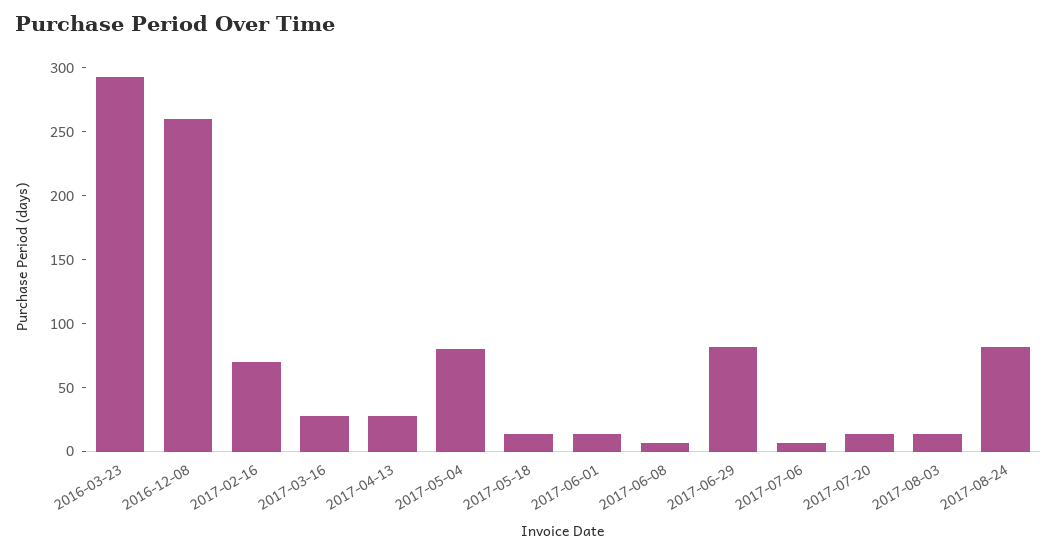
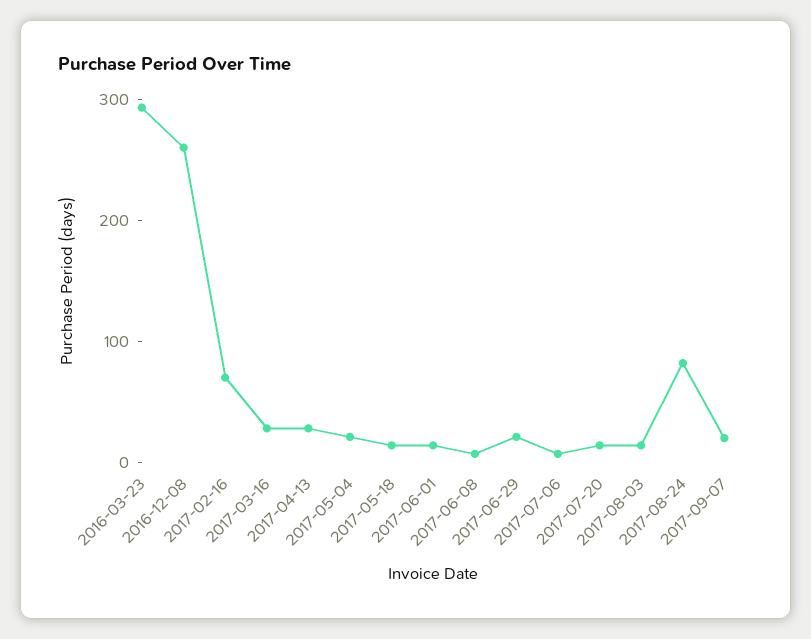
2017-05-04: 80 -> 20
2017-06-29: 80 -> 20
2017-09-07: none -> 20

